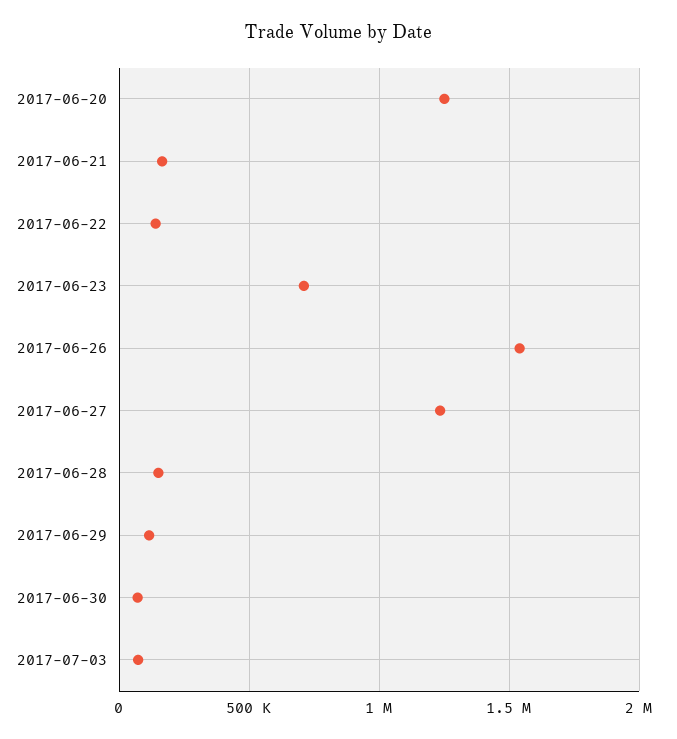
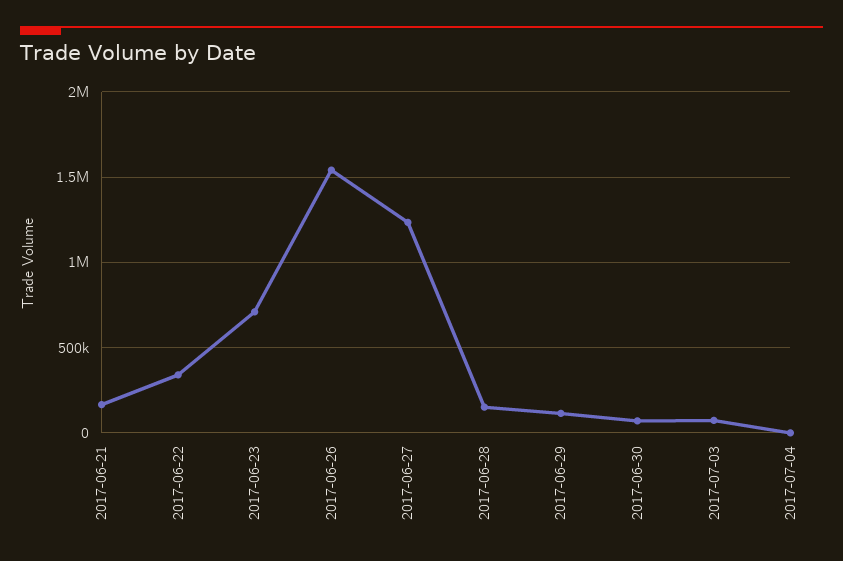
2017-06-20: 1250000 -> none
2017-06-22: 150000 -> 350000
2017-07-04: none -> 0

